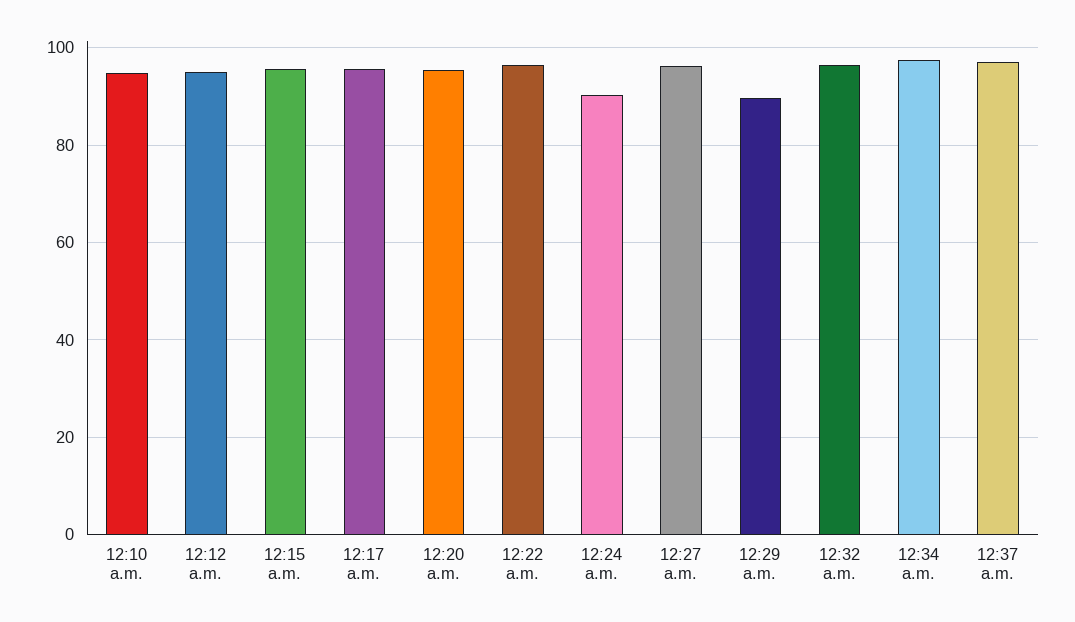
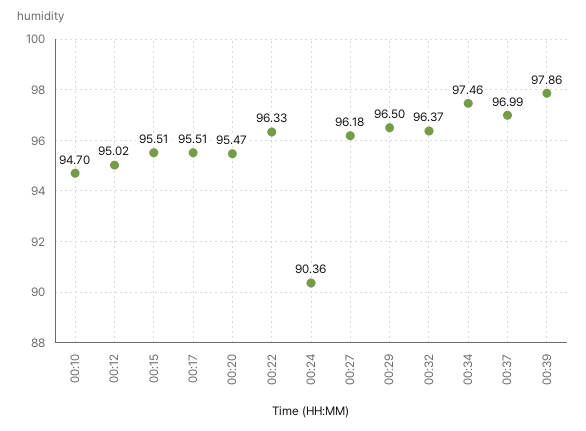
12:29 a.m.: 90 -> 96.5
00:39: none -> 97.86

